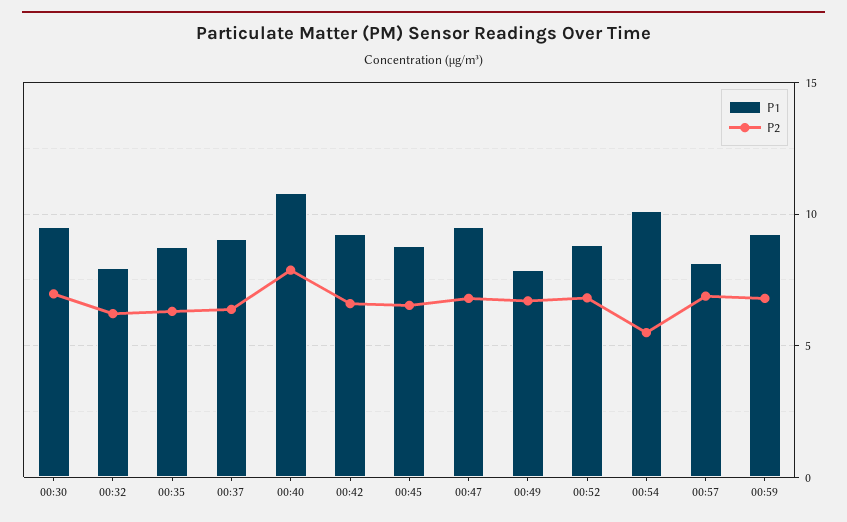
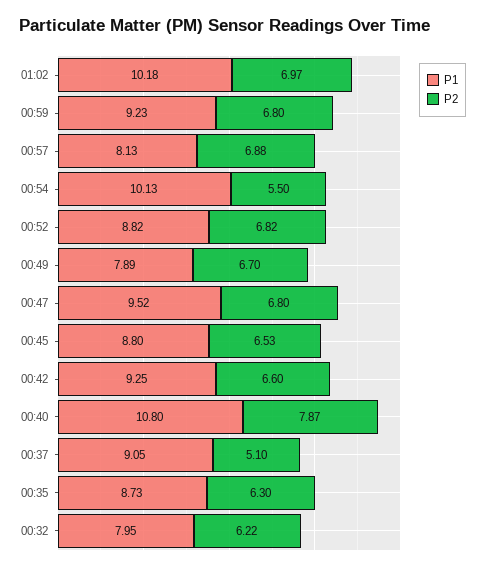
P1, 00:30: 9.5 -> none
P2, 00:30: 7 -> none
P2, 00:37: 6.5 -> 5.1
P1, 01:02: none -> 10.18
P2, 01:02: none -> 6.97

